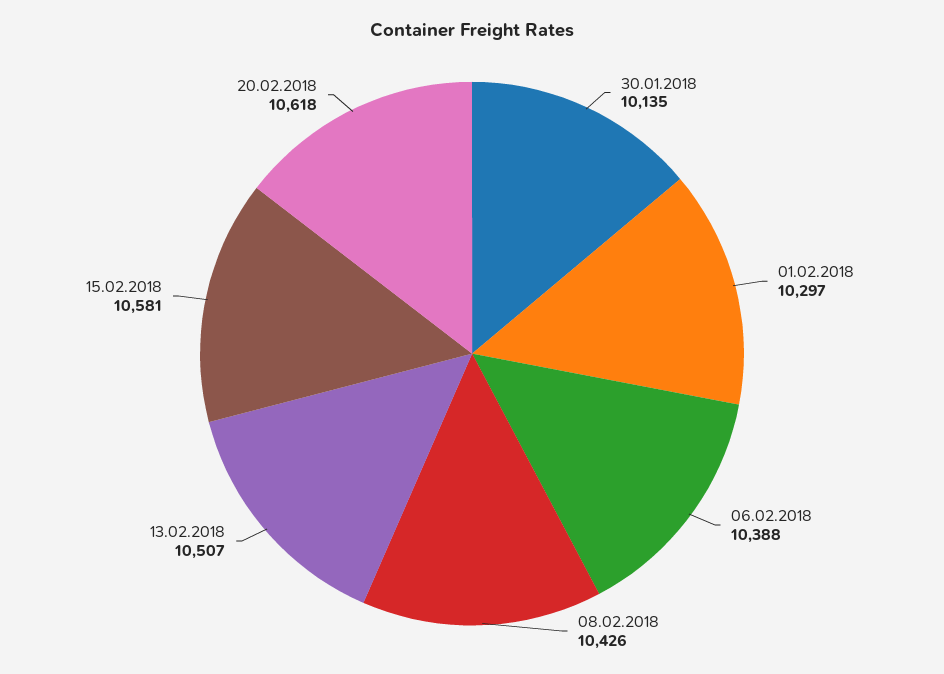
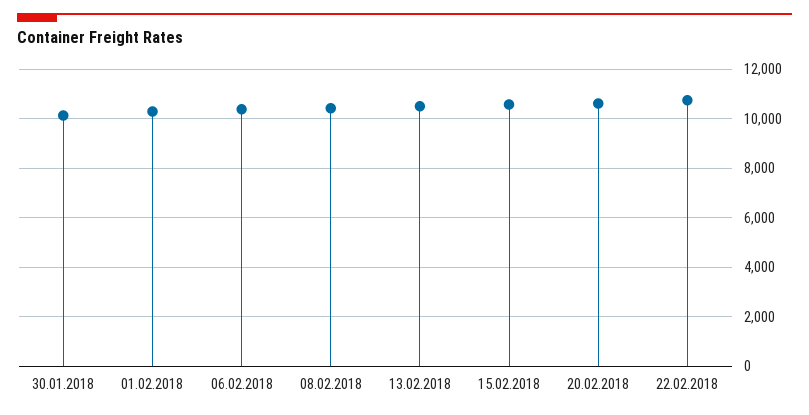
22.02.2018: none -> 10750

